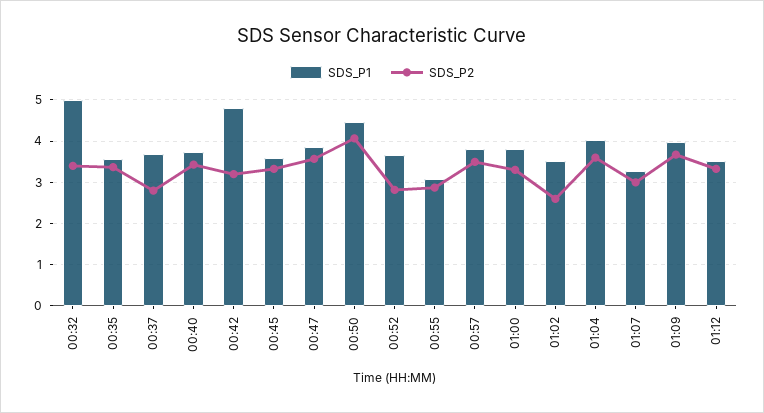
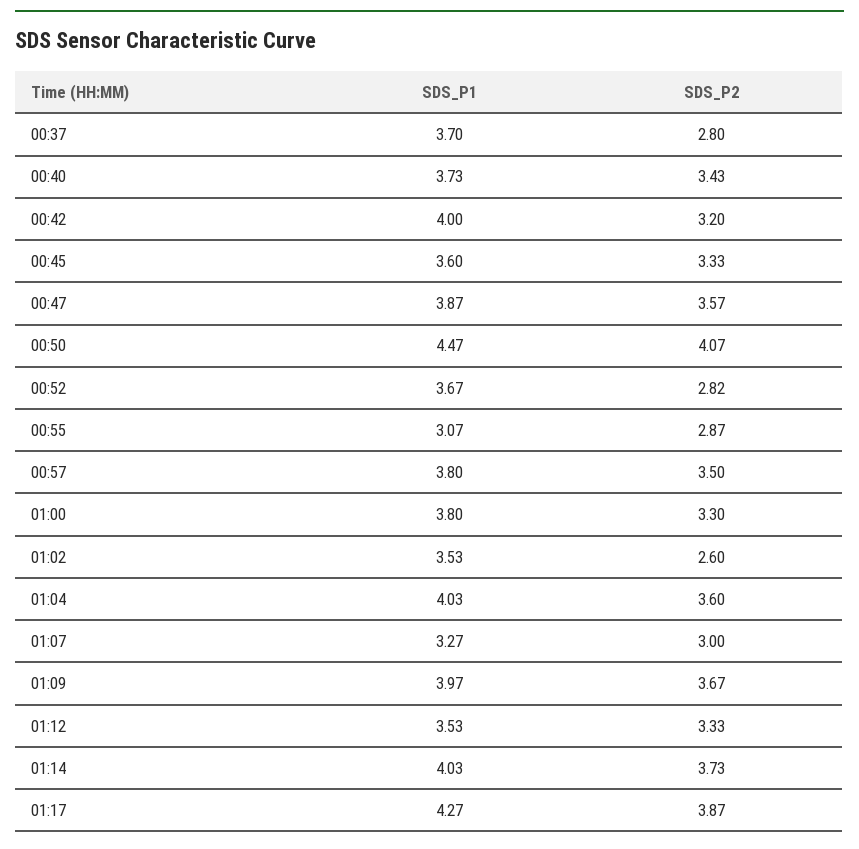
SDS_P1, 00:32: 5 -> none
SDS_P2, 00:32: 3.4 -> none
SDS_P1, 00:35: 3.6 -> none
SDS_P2, 00:35: 3.4 -> none
SDS_P1, 00:42: 4.8 -> 4
SDS_P1, 01:14: none -> 4.03
SDS_P2, 01:14: none -> 3.73
SDS_P1, 01:17: none -> 4.27
SDS_P2, 01:17: none -> 3.87

